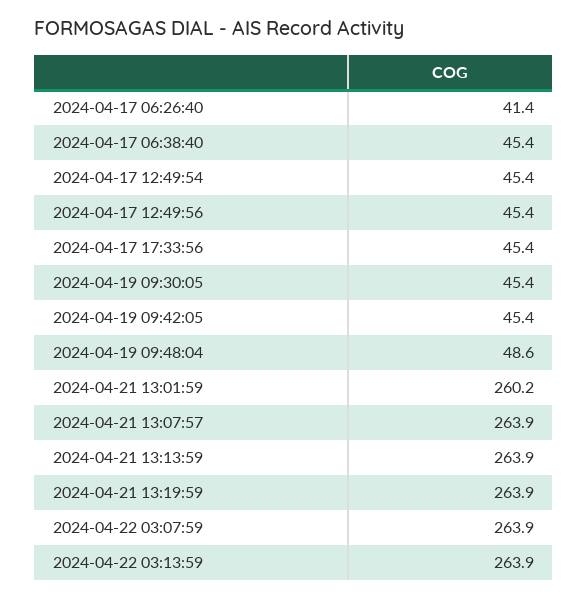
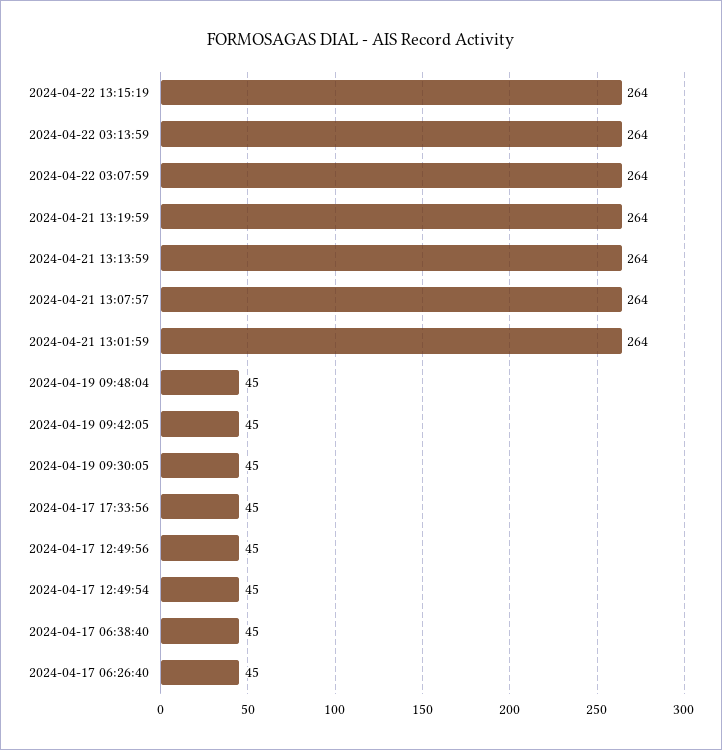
2024-04-17 06:26:40: 41.4 -> 45
2024-04-19 09:48:04: 48.6 -> 45
2024-04-21 13:01:59: 260.2 -> 264
2024-04-22 13:15:19: none -> 264

